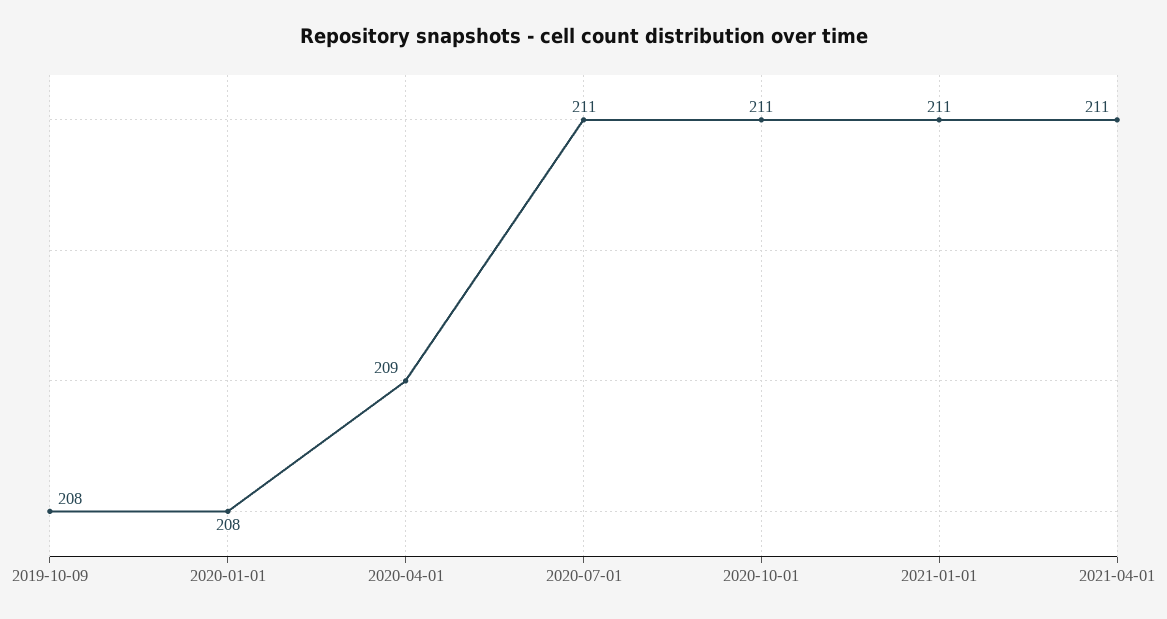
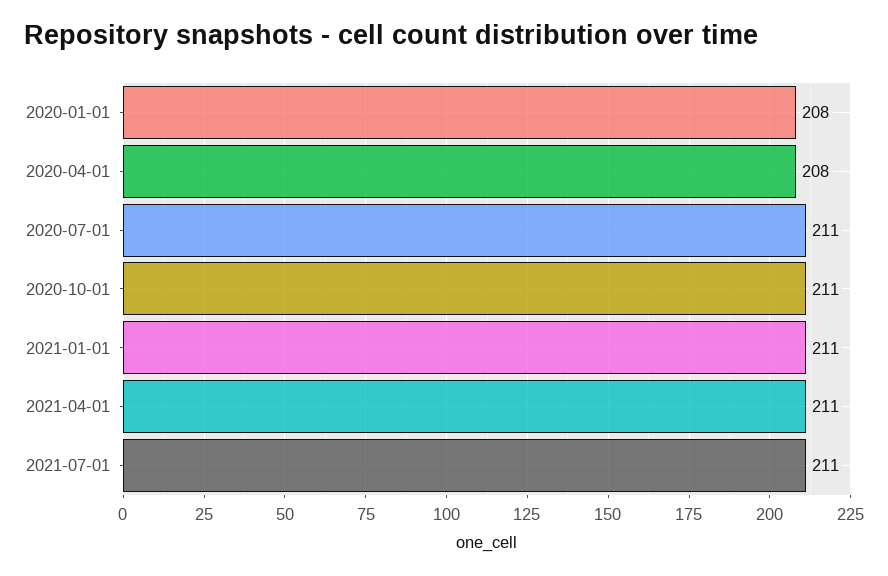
2019-10-09: 208 -> none
2020-04-01: 209 -> 208
2021-07-01: none -> 211

